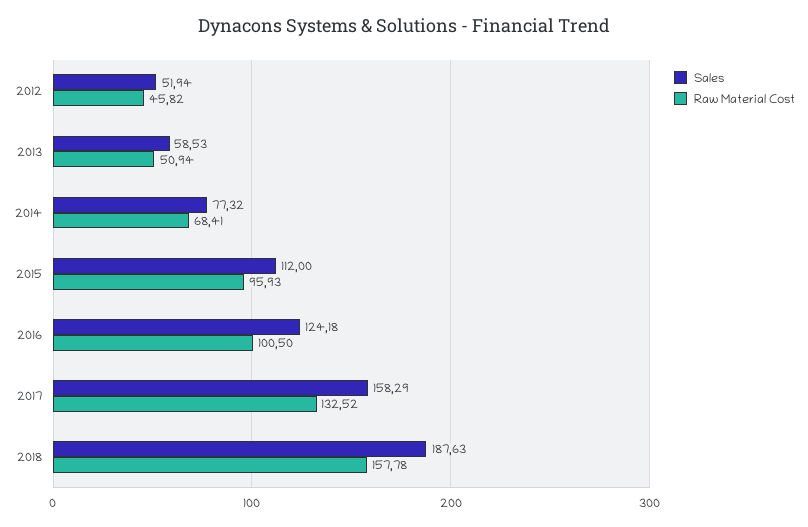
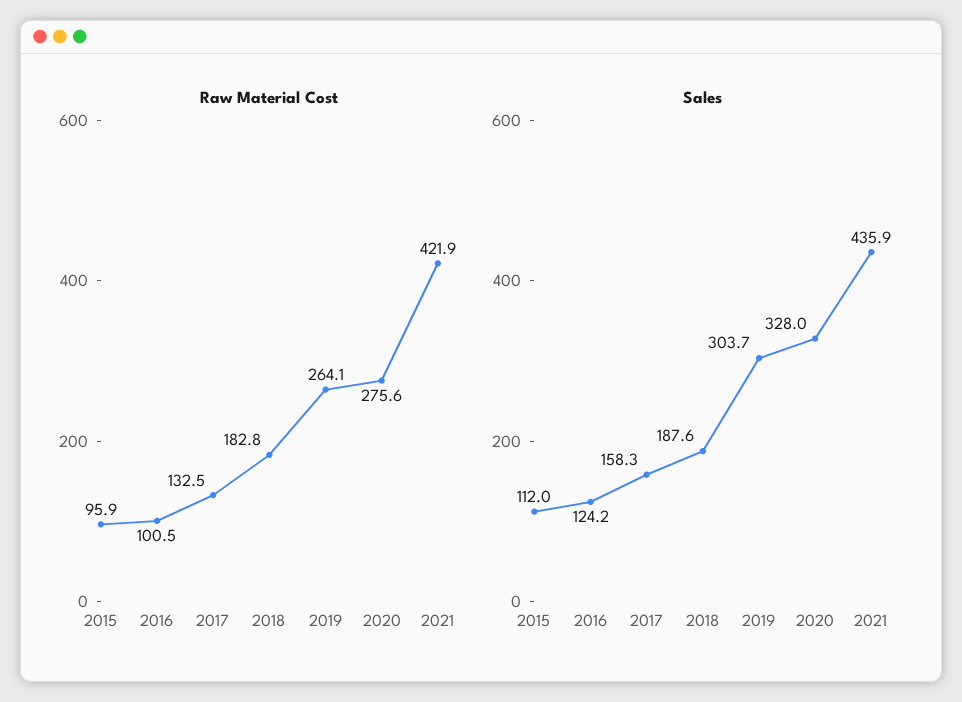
Sales, 2012: 51.94 -> none
Raw Material Cost, 2012: 45.82 -> none
Sales, 2013: 58.53 -> none
Raw Material Cost, 2013: 50.94 -> none
Sales, 2014: 77.32 -> none
Raw Material Cost, 2014: 68.41 -> none
Raw Material Cost, 2018: 157.78 -> 182.8
Raw Material Cost, 2019: none -> 264.1
Raw Material Cost, 2020: none -> 275.6
Raw Material Cost, 2021: none -> 421.9
Sales, 2019: none -> 303.7
Sales, 2020: none -> 328
Sales, 2021: none -> 435.9

